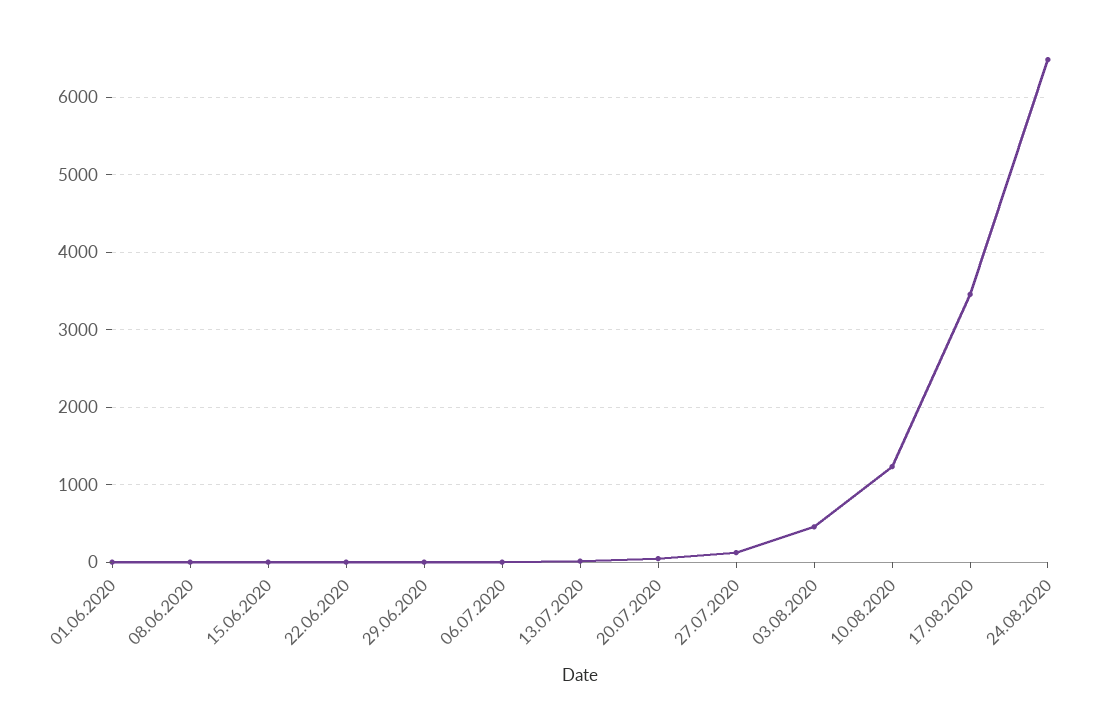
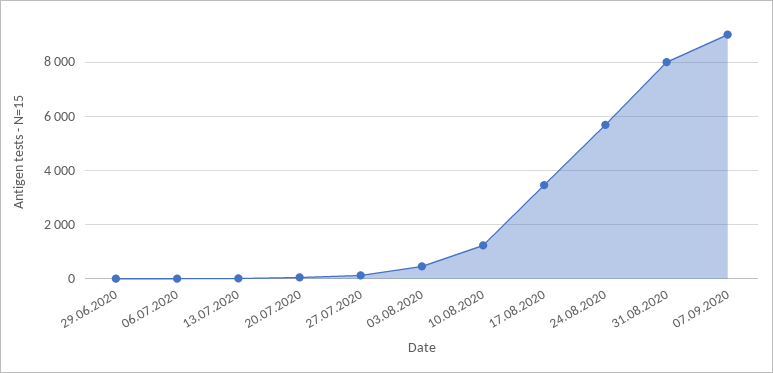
01.06.2020: 0 -> none
08.06.2020: 0 -> none
15.06.2020: 0 -> none
22.06.2020: 0 -> none
24.08.2020: 6500 -> 5750
31.08.2020: none -> 8000
07.09.2020: none -> 9000

